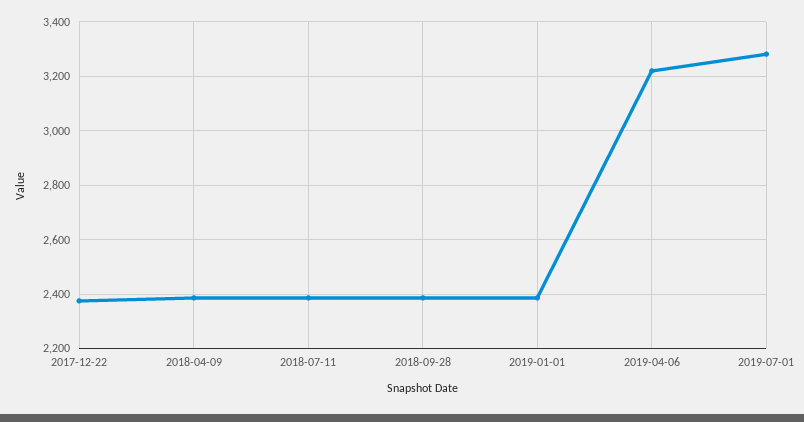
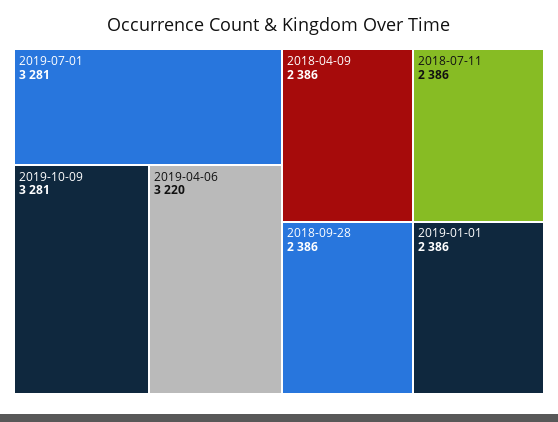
2017-12-22: 2375 -> none
2019-10-09: none -> 3281

